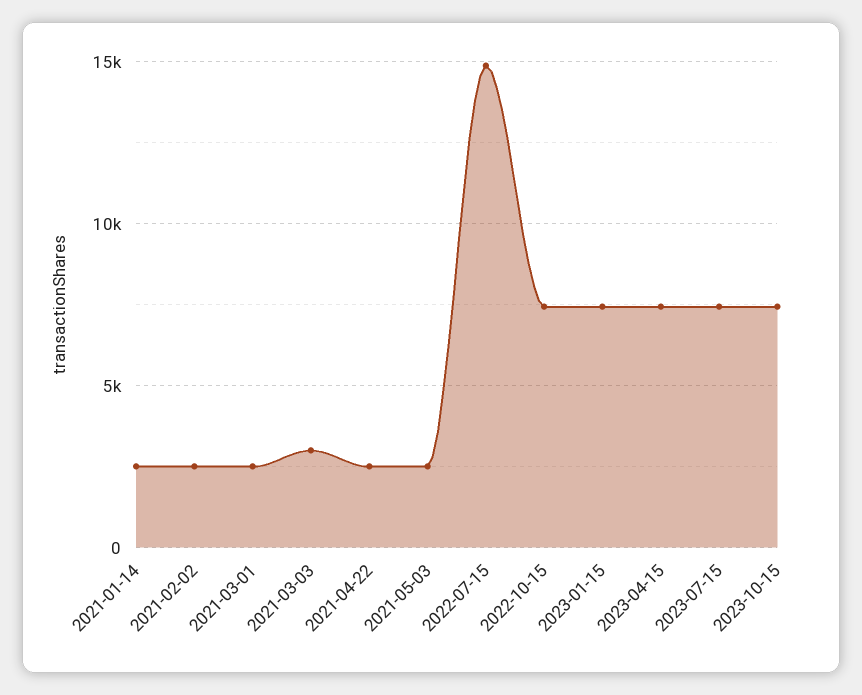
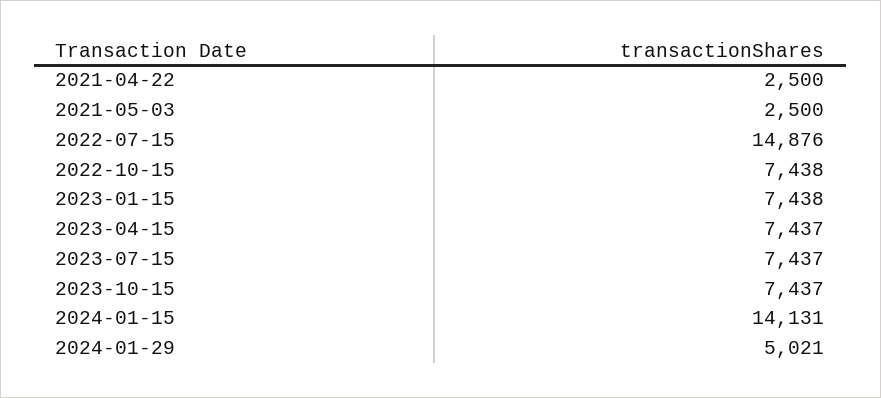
2021-01-14: 2500 -> none
2021-02-02: 2500 -> none
2021-03-01: 2500 -> none
2021-03-03: 3000 -> none
2024-01-15: none -> 14131
2024-01-29: none -> 5021

